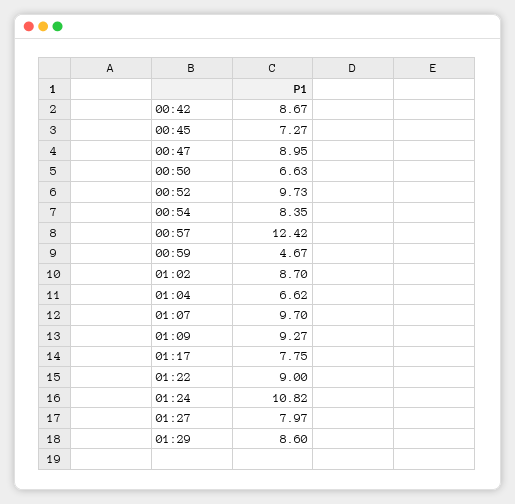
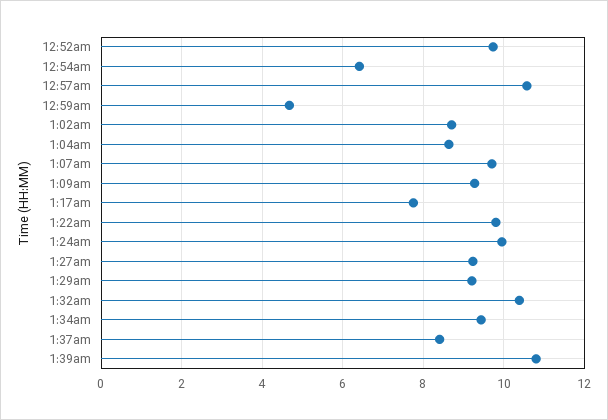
00:42: 8.67 -> none
00:45: 7.27 -> none
00:47: 8.95 -> none
00:50: 6.63 -> none
00:54: 8.35 -> 6.4
00:57: 12.42 -> 10.6
01:04: 6.62 -> 8.6
01:22: 9 -> 9.8
01:24: 10.82 -> 10
01:27: 7.97 -> 9.2
01:29: 8.6 -> 9.2
1:32am: none -> 10.4
1:34am: none -> 9.4
1:37am: none -> 8.4
1:39am: none -> 10.8

